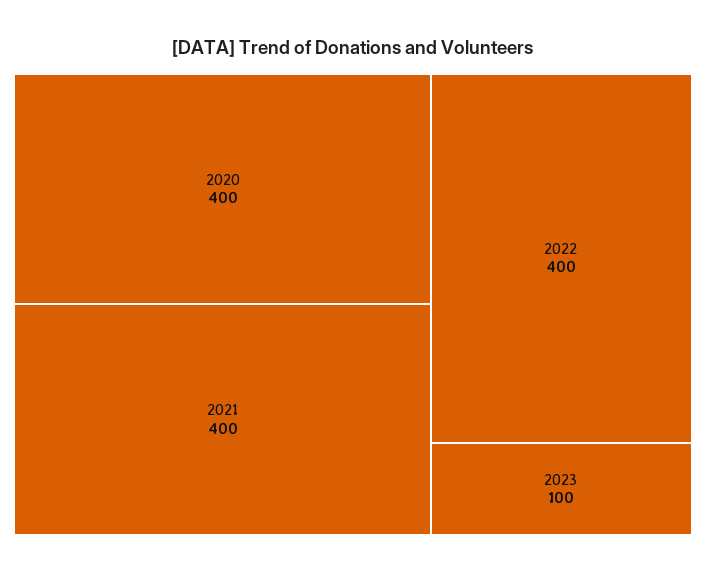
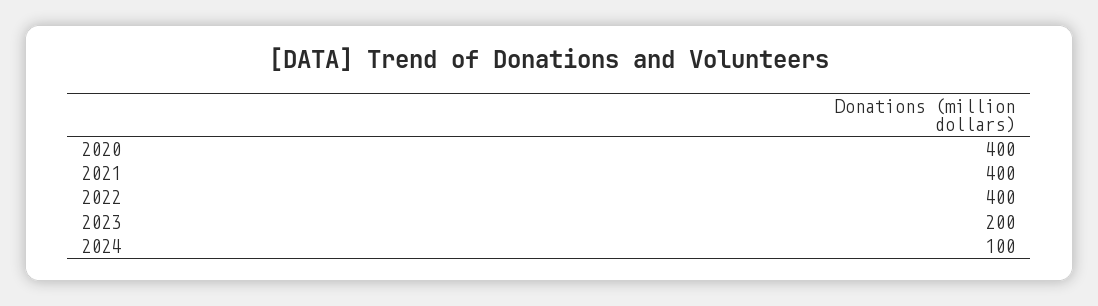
2023: 100 -> 200
2024: none -> 100

